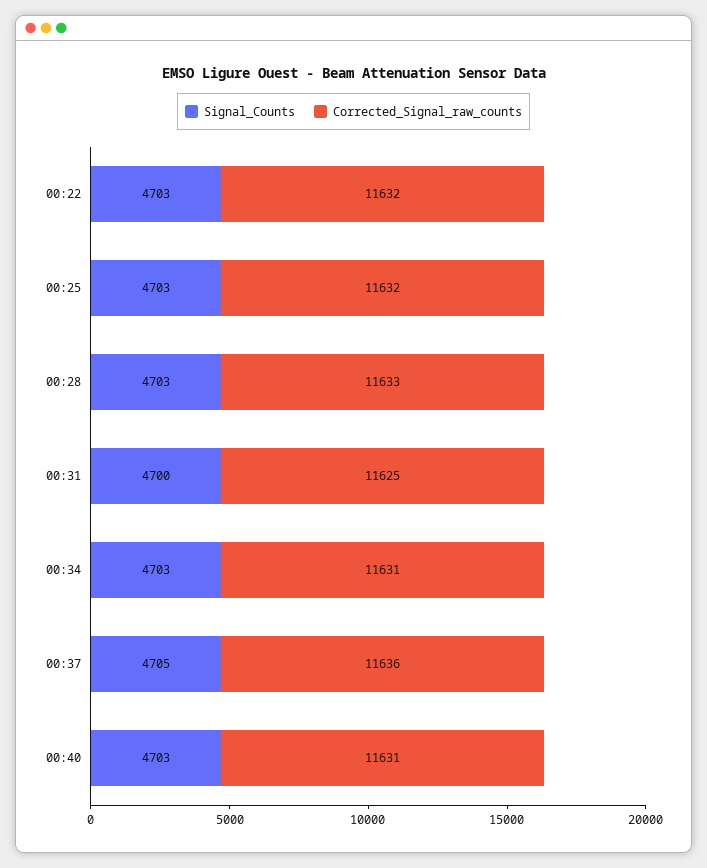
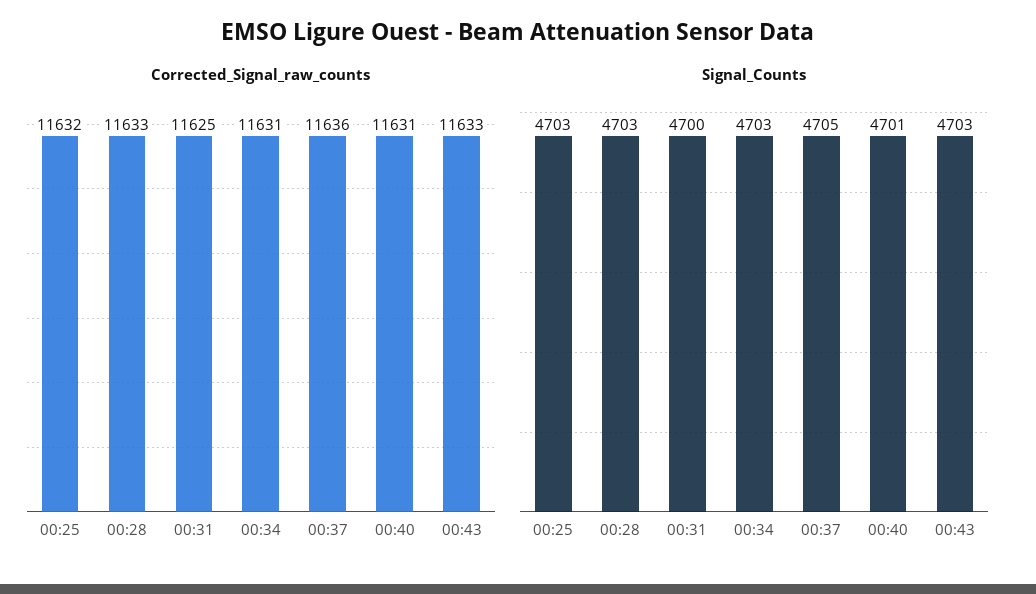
Signal_Counts, 00:22: 4703 -> none
Corrected_Signal_raw_counts, 00:22: 11632 -> none
Signal_Counts, 00:40: 4703 -> 4701
Corrected_Signal_raw_counts, 00:43: none -> 11633
Signal_Counts, 00:43: none -> 4703

